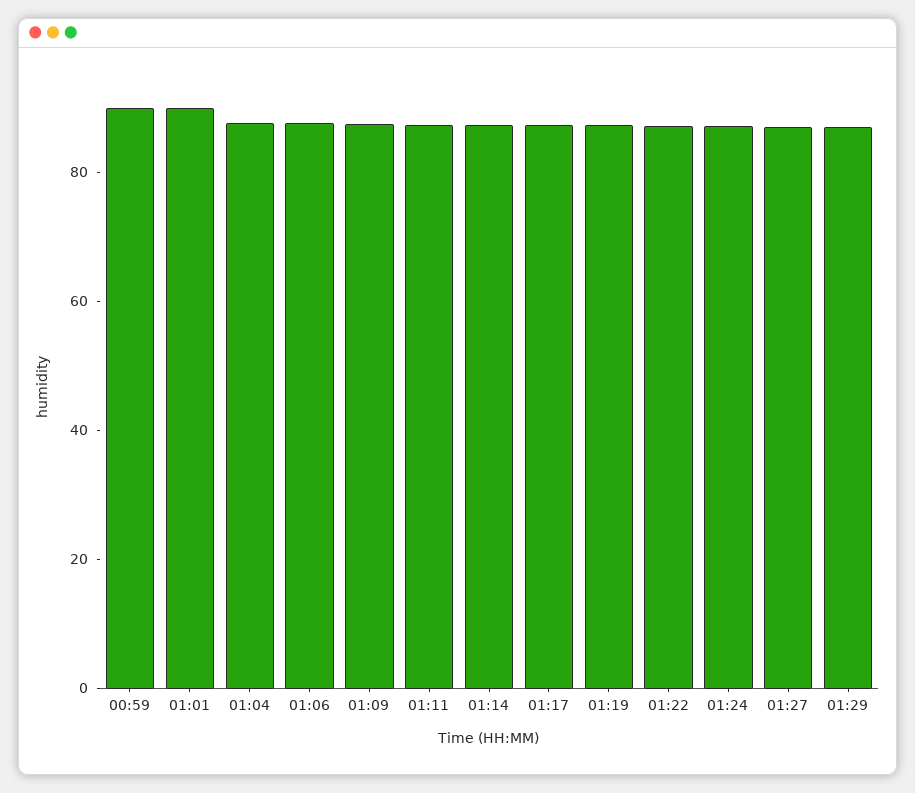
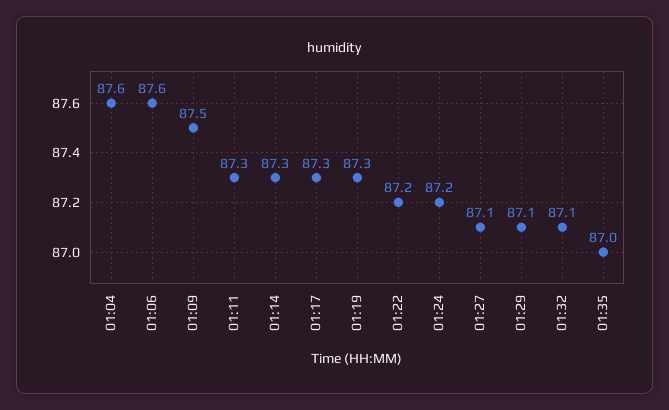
00:59: 90 -> none
01:01: 90 -> none
01:32: none -> 87.1
01:35: none -> 87

